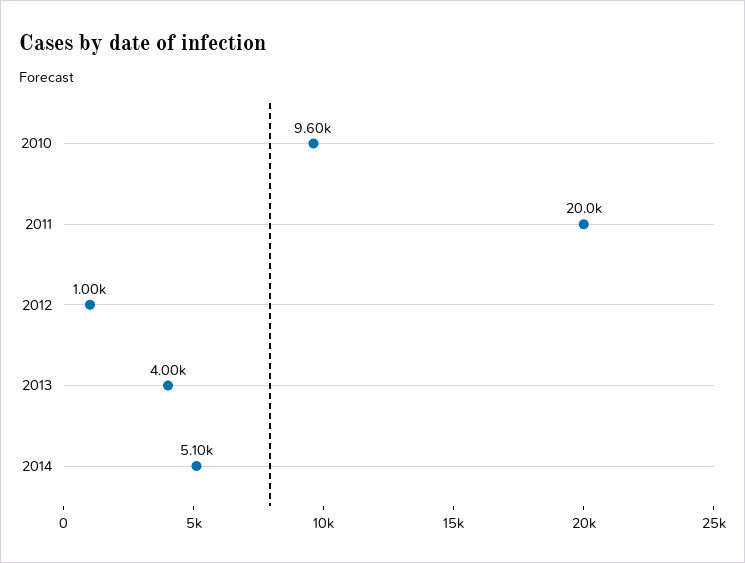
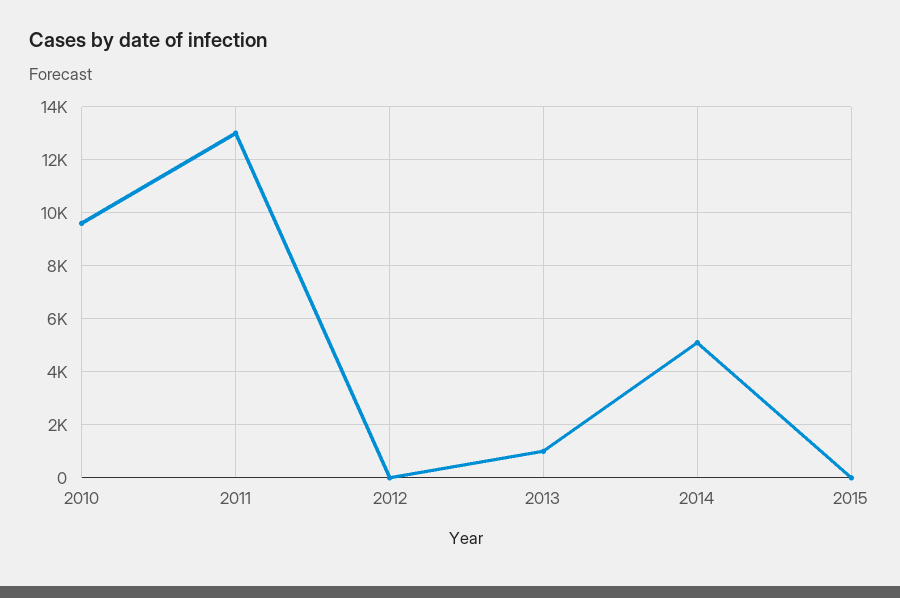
2011: 20000 -> 13000
2012: 1000 -> 0
2013: 4000 -> 1000
2015: none -> 0

